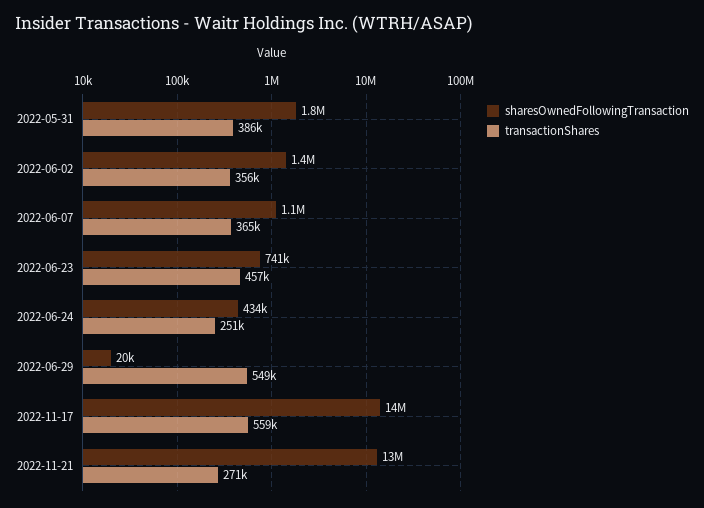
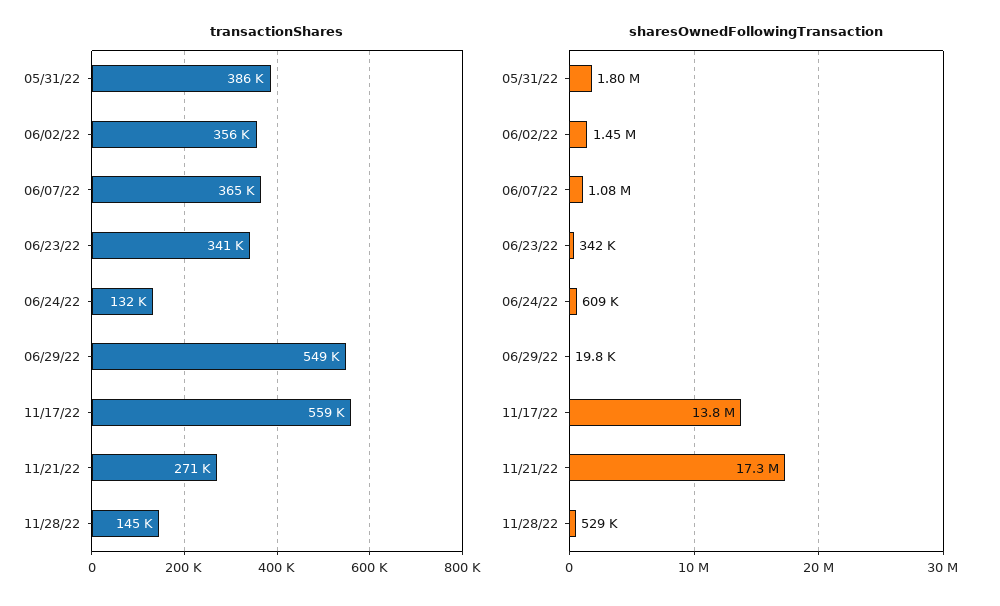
sharesOwnedFollowingTransaction, 2022-06-23: 741000 -> 342000
transactionShares, 2022-06-23: 457000 -> 341000
sharesOwnedFollowingTransaction, 2022-06-24: 434000 -> 609000
transactionShares, 2022-06-24: 251000 -> 132000
sharesOwnedFollowingTransaction, 2022-11-21: 13000000 -> 17300000
transactionShares, 11/28/22: none -> 145000
sharesOwnedFollowingTransaction, 11/28/22: none -> 529000

